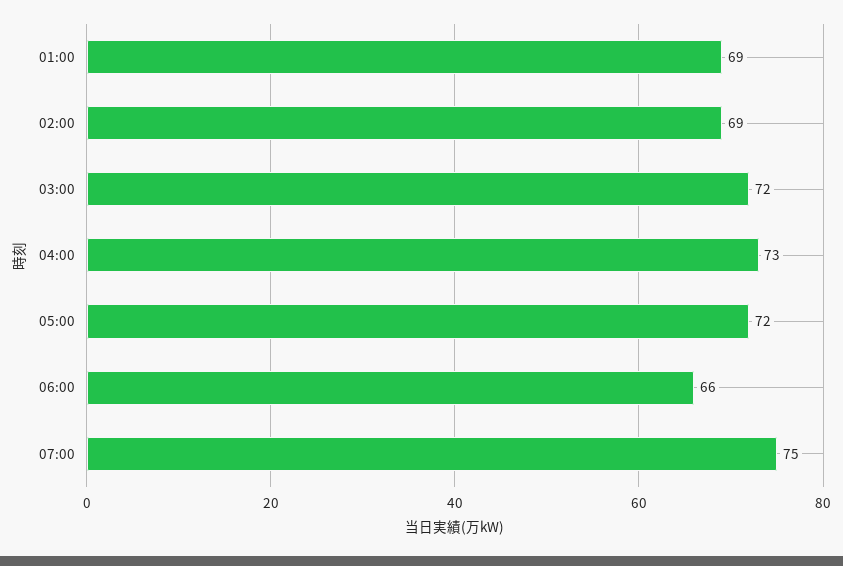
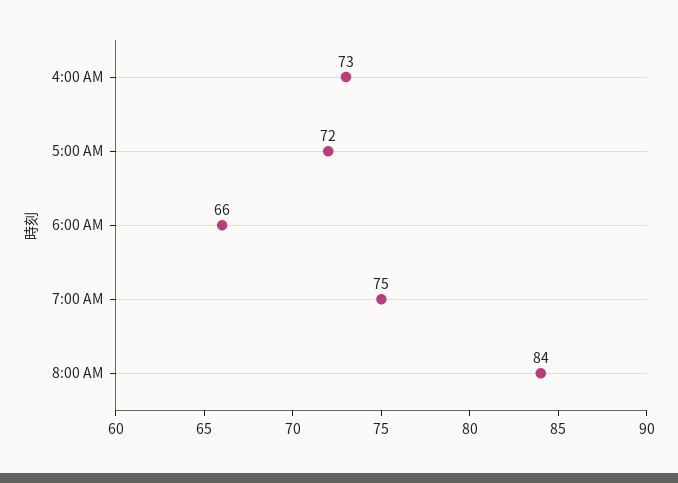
01:00: 69 -> none
02:00: 69 -> none
03:00: 72 -> none
8:00 AM: none -> 84

